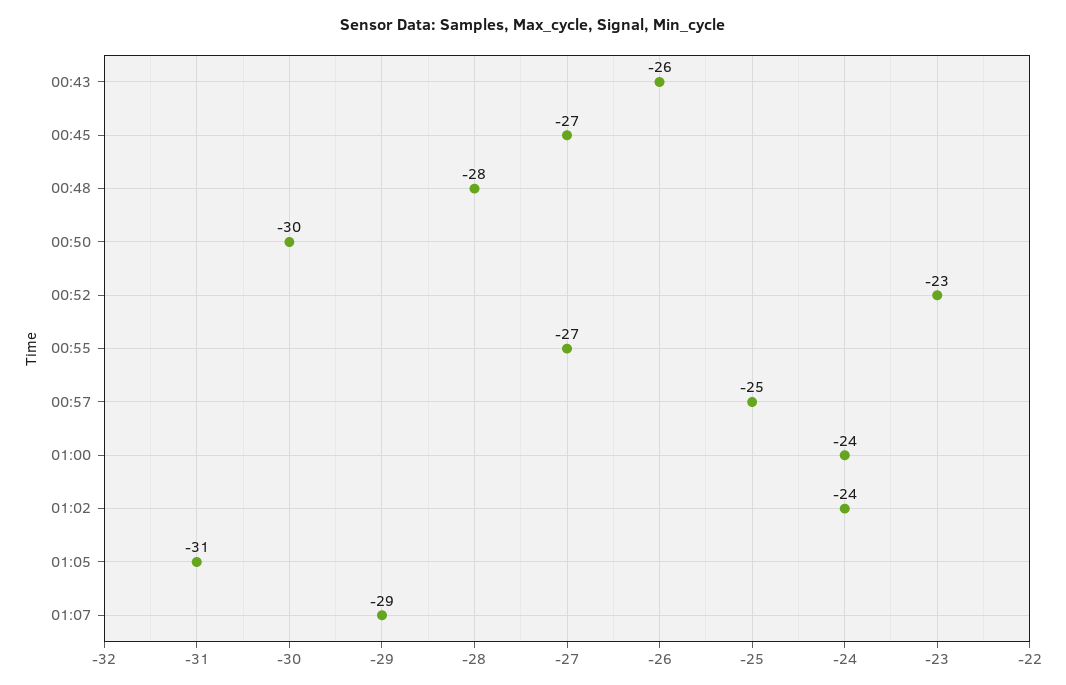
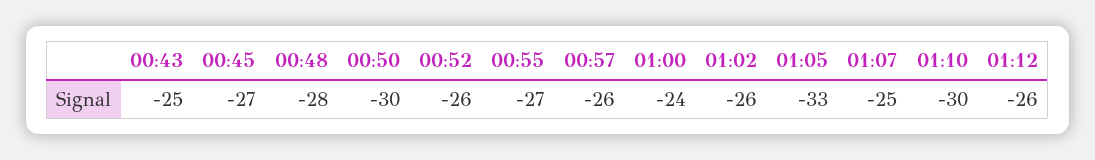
00:43: -26 -> -25
00:52: -23 -> -26
00:57: -25 -> -26
01:02: -24 -> -26
01:05: -31 -> -33
01:07: -29 -> -25
01:10: none -> -30
01:12: none -> -26

